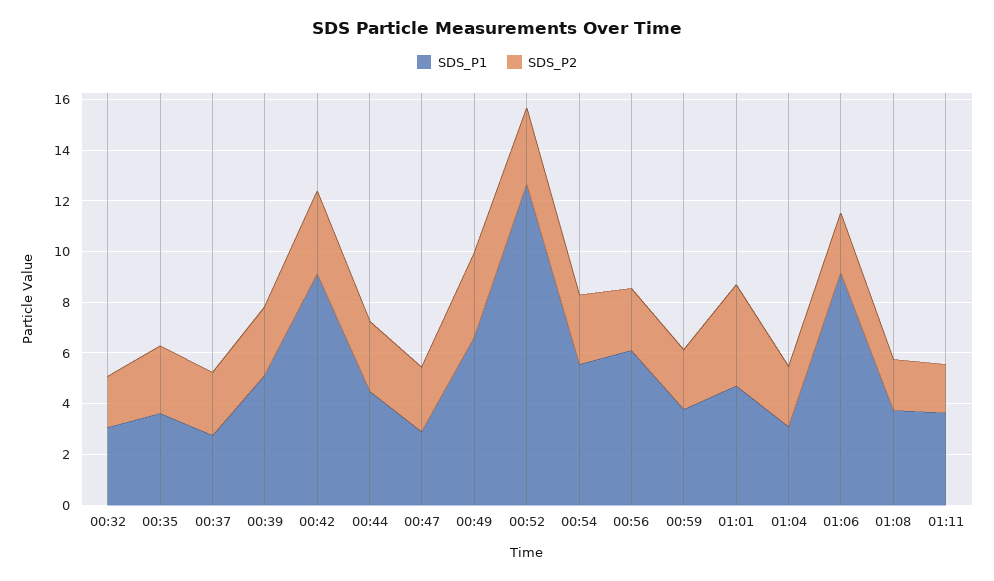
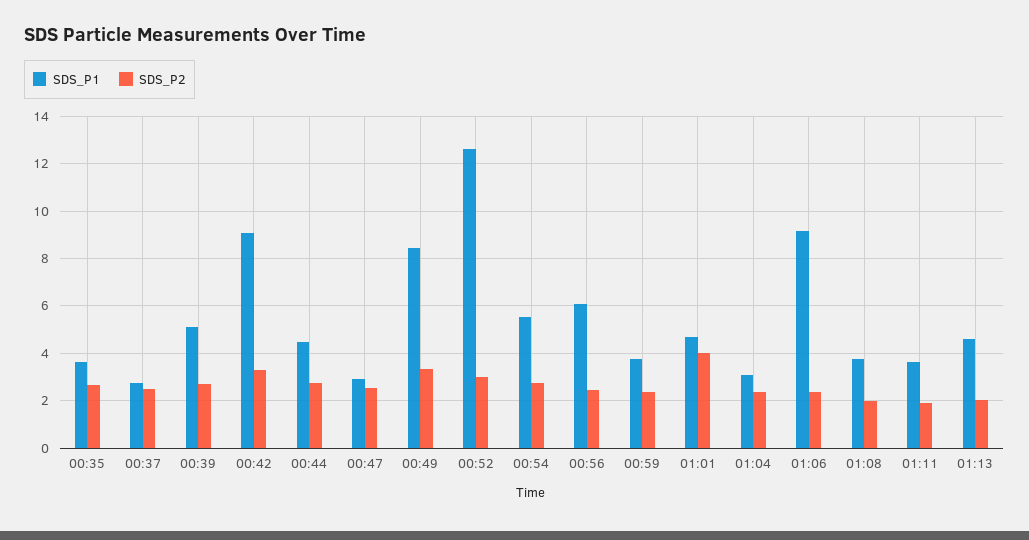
SDS_P1, 00:32: 3 -> none
SDS_P2, 00:32: 2 -> none
SDS_P1, 00:49: 6.5 -> 8.5
SDS_P1, 01:13: none -> 4.5
SDS_P2, 01:13: none -> 2

